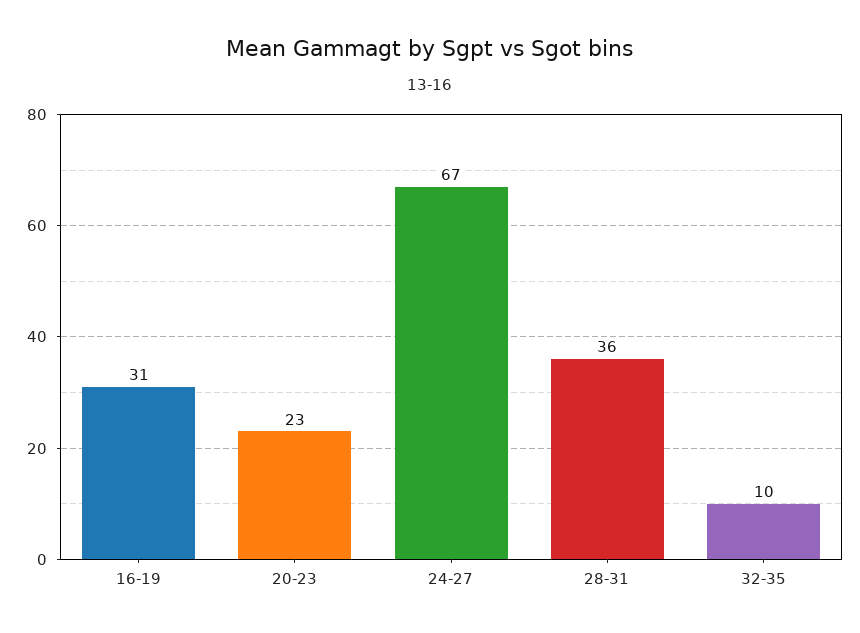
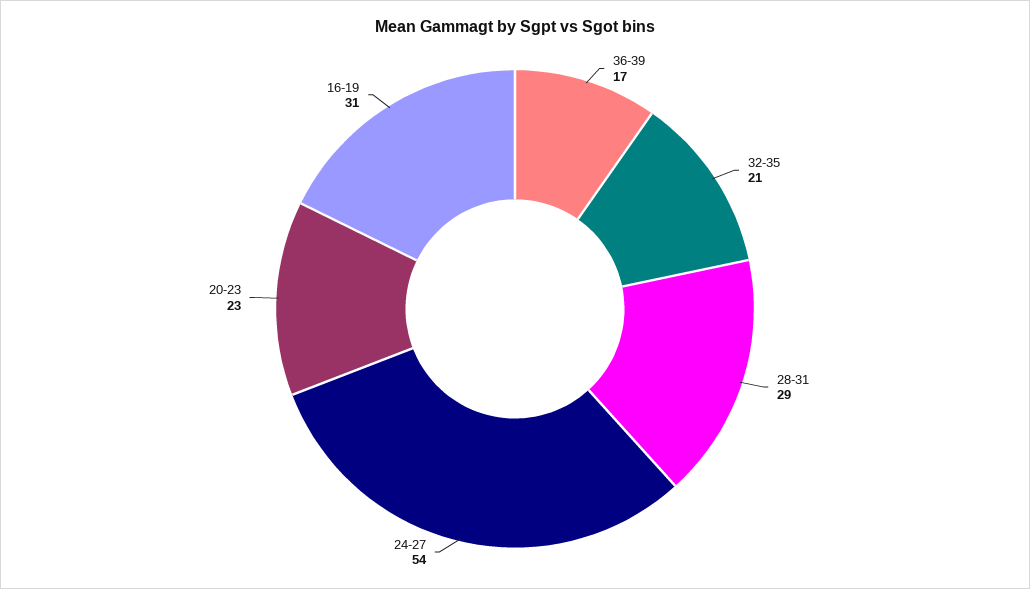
24-27: 67 -> 54
28-31: 36 -> 29
32-35: 10 -> 21
36-39: none -> 17

